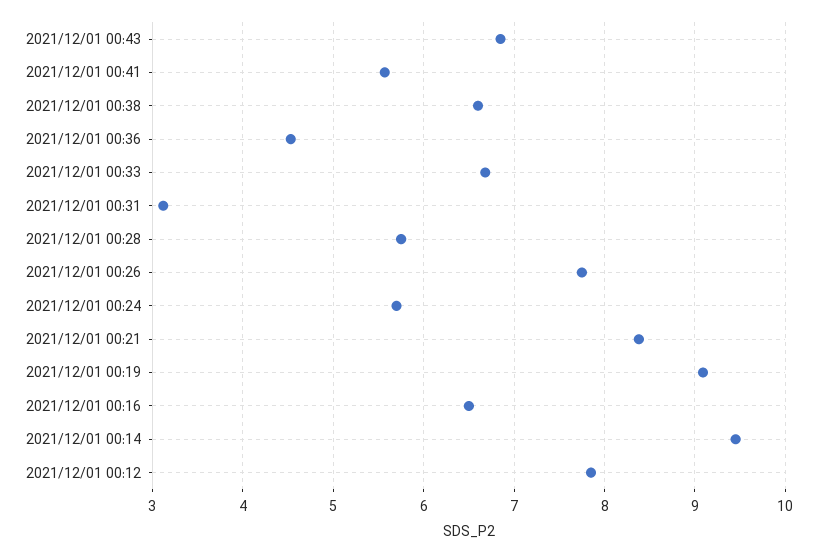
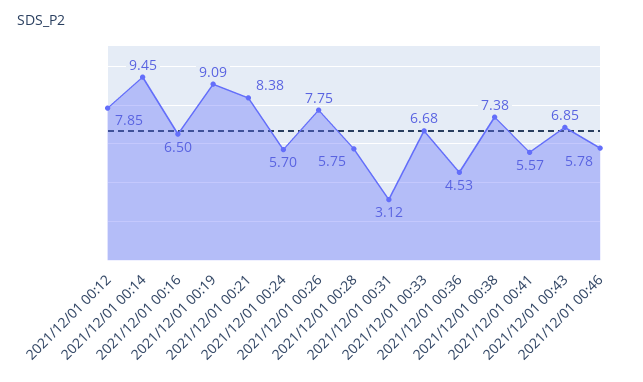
2021/12/01 00:38: 6.6 -> 7.38
2021/12/01 00:46: none -> 5.78

